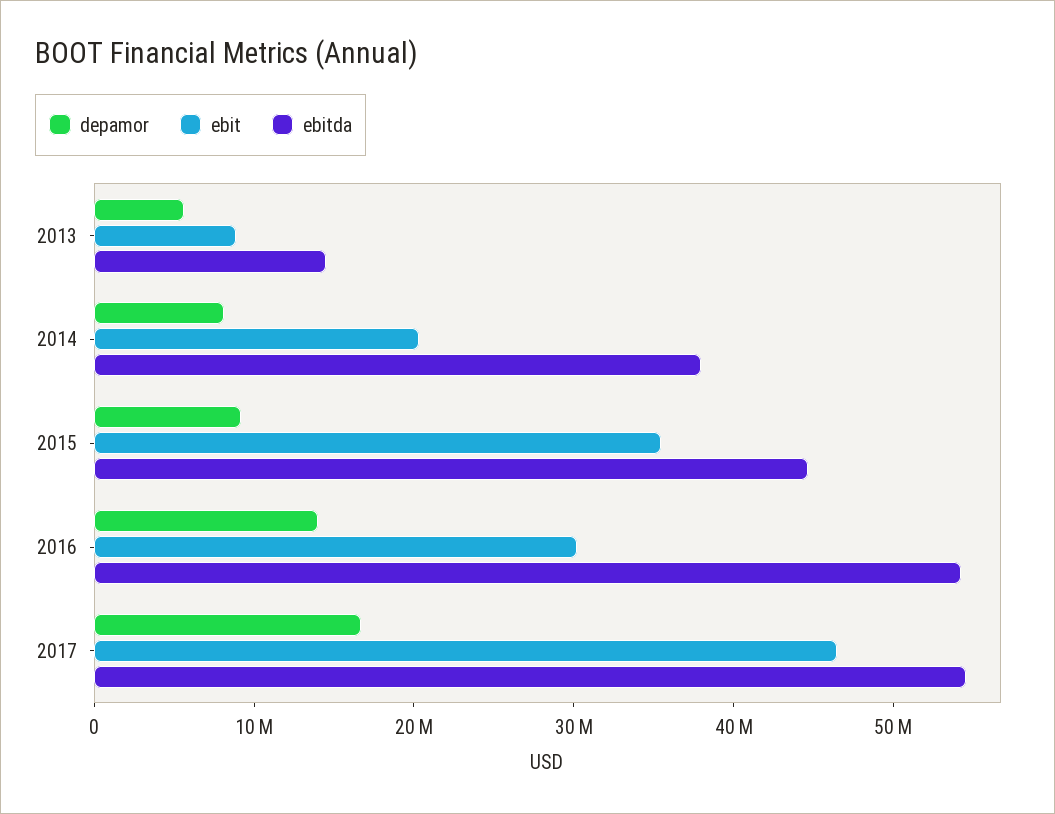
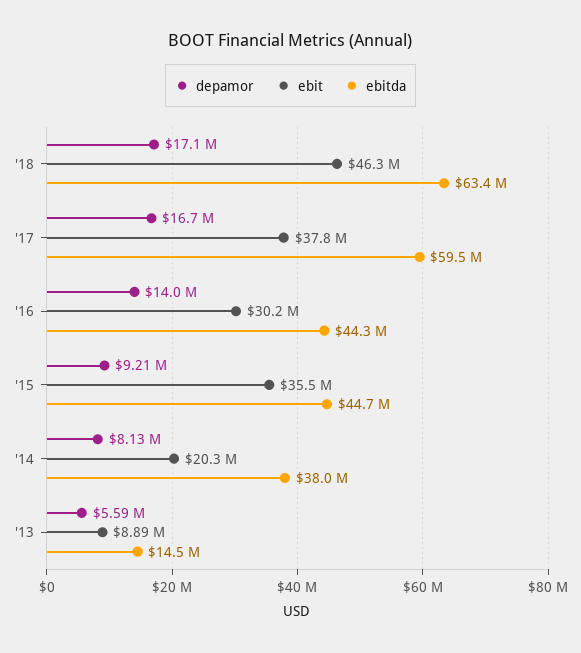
ebitda, 2016: 54000000 -> 44300000
ebit, 2017: 46000000 -> 37800000
ebitda, 2017: 54000000 -> 59500000
depamor, '18: none -> 17100000
ebit, '18: none -> 46300000
ebitda, '18: none -> 63400000

